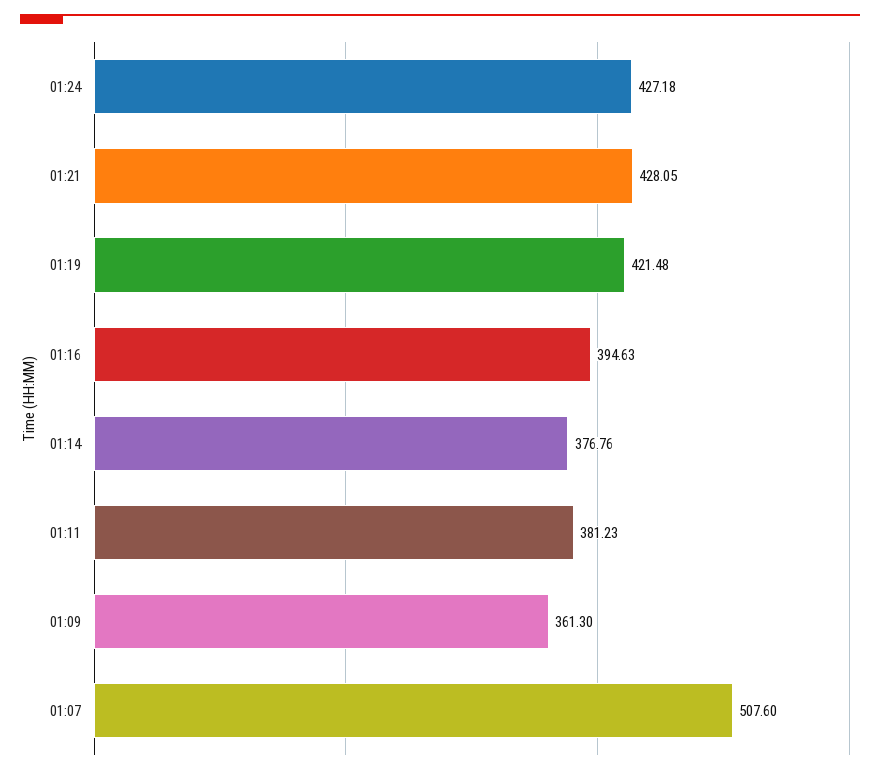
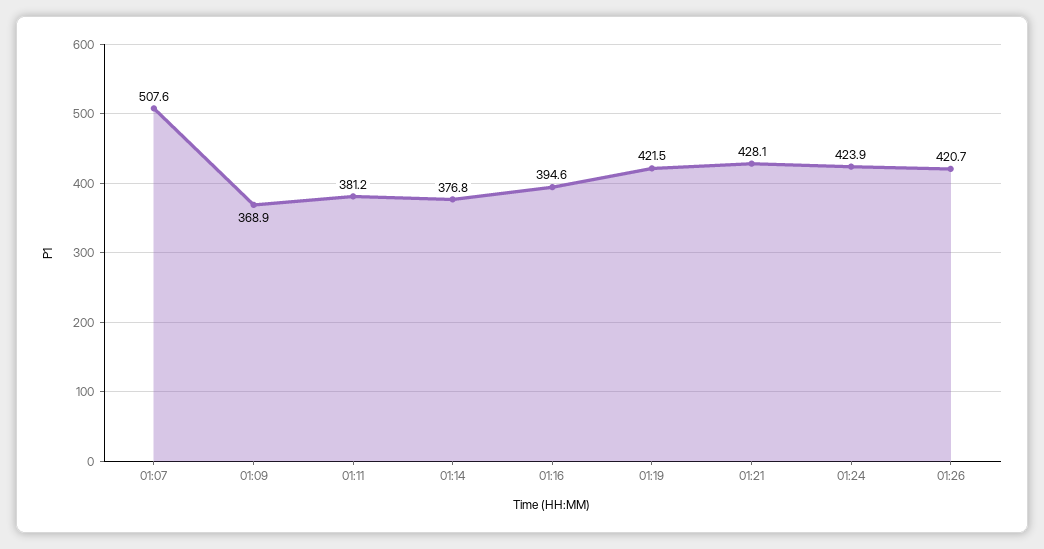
01:24: 427.18 -> 423.9
01:09: 361.3 -> 368.9
01:26: none -> 420.7

